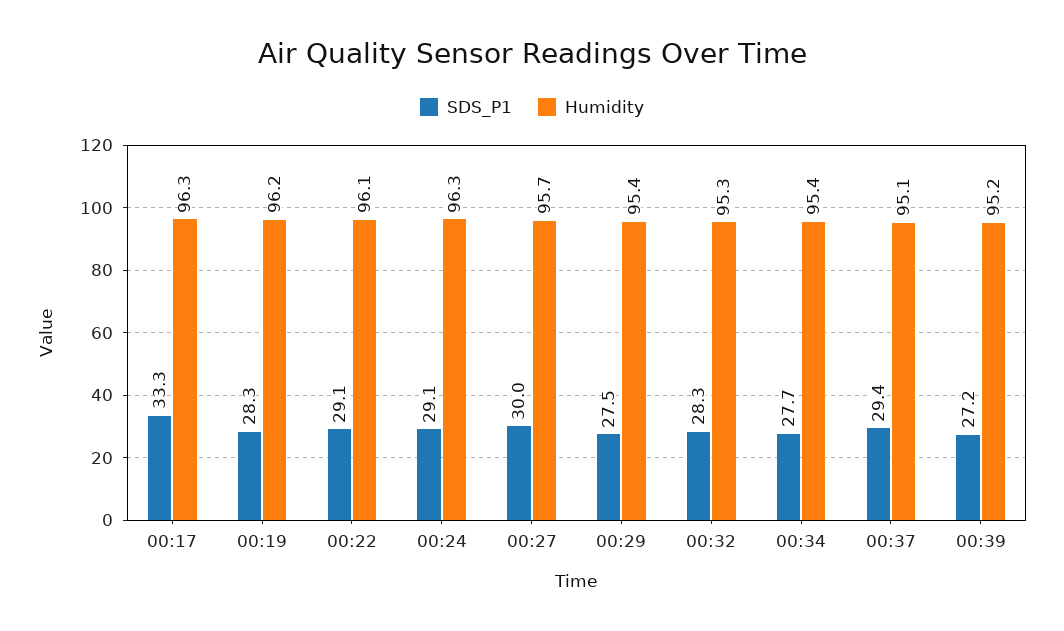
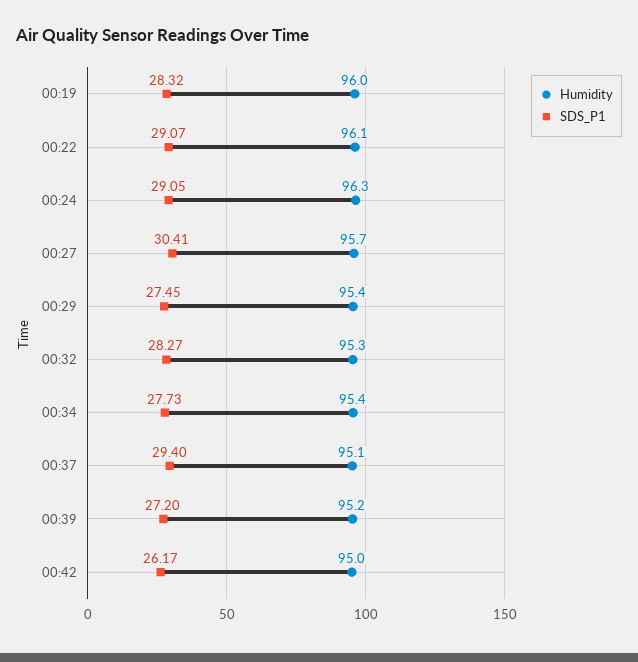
SDS_P1, 00:17: 33.3 -> none
Humidity, 00:17: 96.3 -> none
Humidity, 00:19: 96.2 -> 96
SDS_P1, 00:27: 30 -> 30.41
Humidity, 00:42: none -> 95
SDS_P1, 00:42: none -> 26.17

